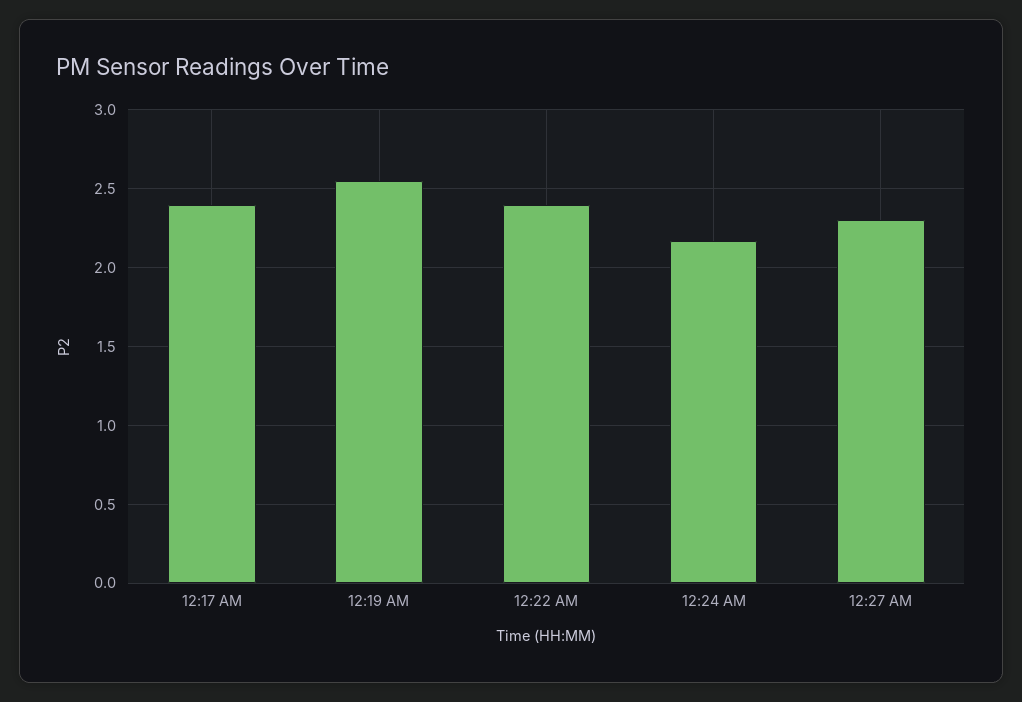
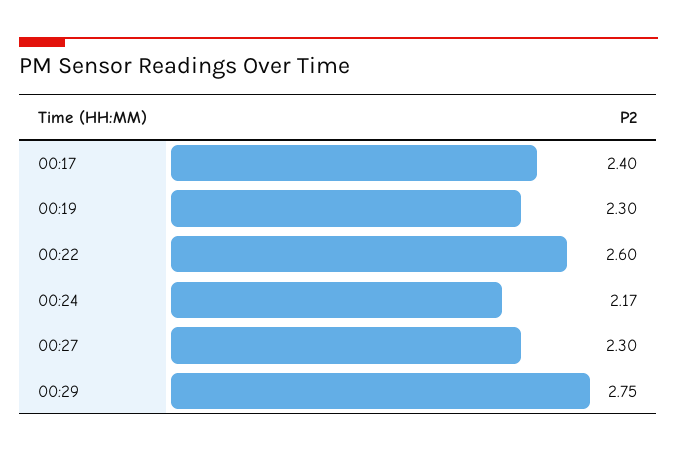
12:19 AM: 2.55 -> 2.3
12:22 AM: 2.4 -> 2.6
00:29: none -> 2.75

